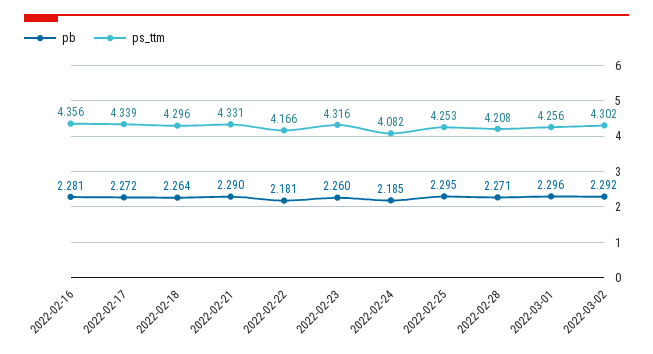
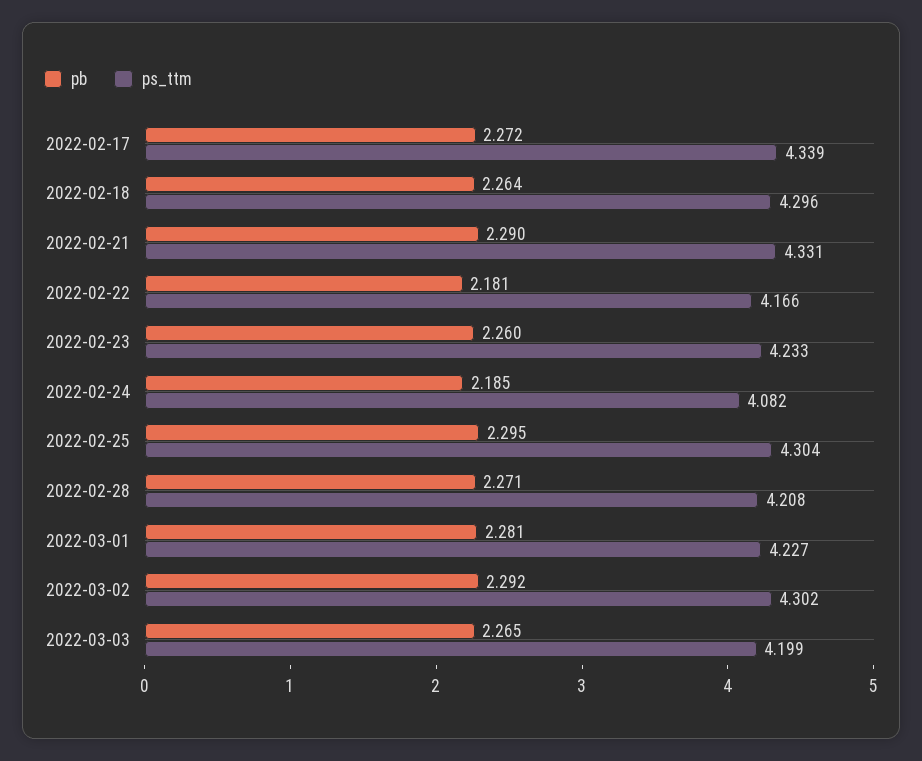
pb, 2022-02-16: 2.281 -> none
ps_ttm, 2022-02-16: 4.356 -> none
ps_ttm, 2022-02-23: 4.316 -> 4.233
ps_ttm, 2022-02-25: 4.253 -> 4.304
pb, 2022-03-01: 2.296 -> 2.281
ps_ttm, 2022-03-01: 4.256 -> 4.227
pb, 2022-03-03: none -> 2.265
ps_ttm, 2022-03-03: none -> 4.199

